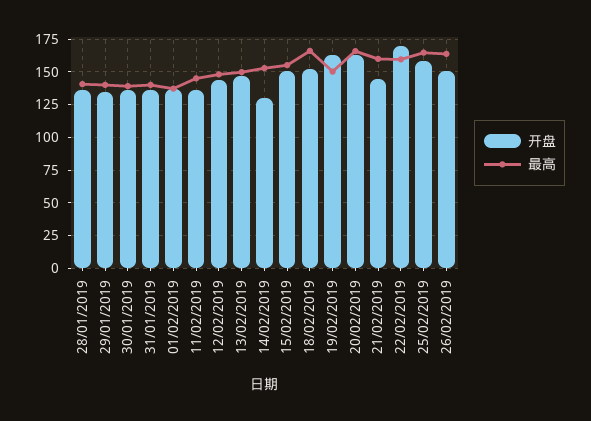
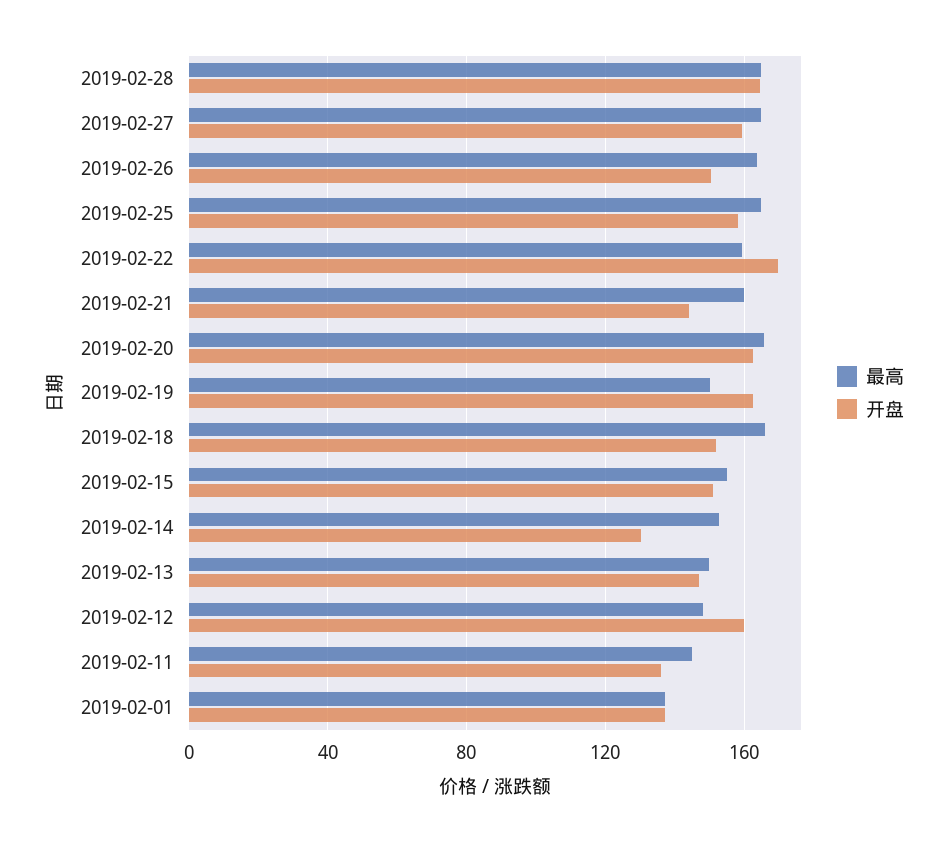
开盘, 28/01/2019: 135 -> none
最高, 28/01/2019: 140 -> none
开盘, 29/01/2019: 135 -> none
最高, 29/01/2019: 140 -> none
开盘, 30/01/2019: 135 -> none
最高, 30/01/2019: 140 -> none
开盘, 31/01/2019: 135 -> none
最高, 31/01/2019: 140 -> none
开盘, 12/02/2019: 145 -> 160
最高, 2019-02-28: none -> 165
开盘, 2019-02-28: none -> 165
最高, 2019-02-27: none -> 165
开盘, 2019-02-27: none -> 160

